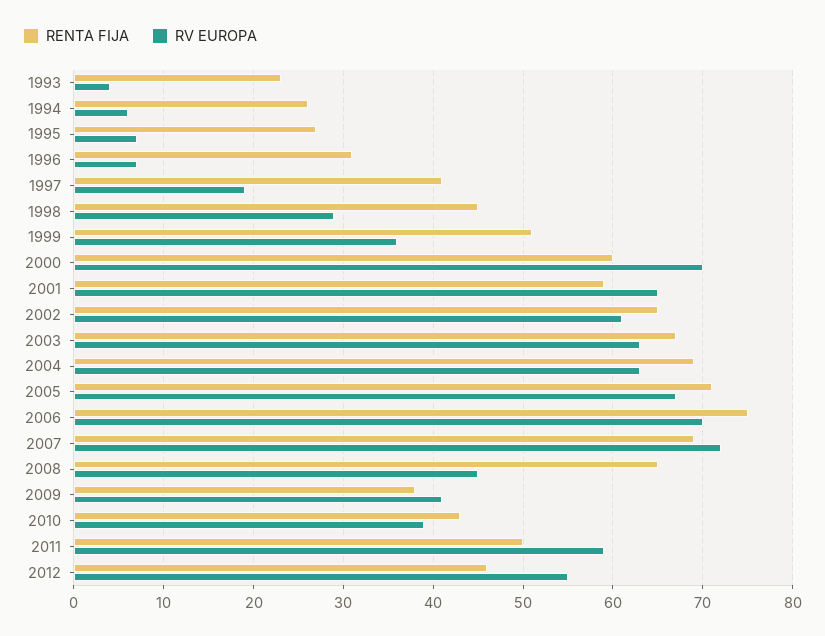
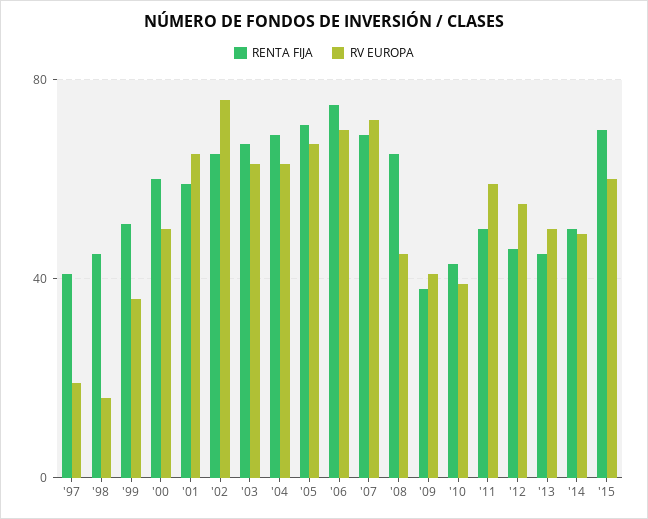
RENTA FIJA, 1993: 23 -> none
RV EUROPA, 1993: 4 -> none
RENTA FIJA, 1994: 26 -> none
RV EUROPA, 1994: 6 -> none
RENTA FIJA, 1995: 27 -> none
RV EUROPA, 1995: 7 -> none
RENTA FIJA, 1996: 31 -> none
RV EUROPA, 1996: 7 -> none
RV EUROPA, 1998: 29 -> 15
RV EUROPA, 2000: 70 -> 50
RV EUROPA, 2002: 61 -> 75
RENTA FIJA, '13: none -> 45
RV EUROPA, '13: none -> 50
RENTA FIJA, '14: none -> 50
RV EUROPA, '14: none -> 50
RENTA FIJA, '15: none -> 70
RV EUROPA, '15: none -> 60

